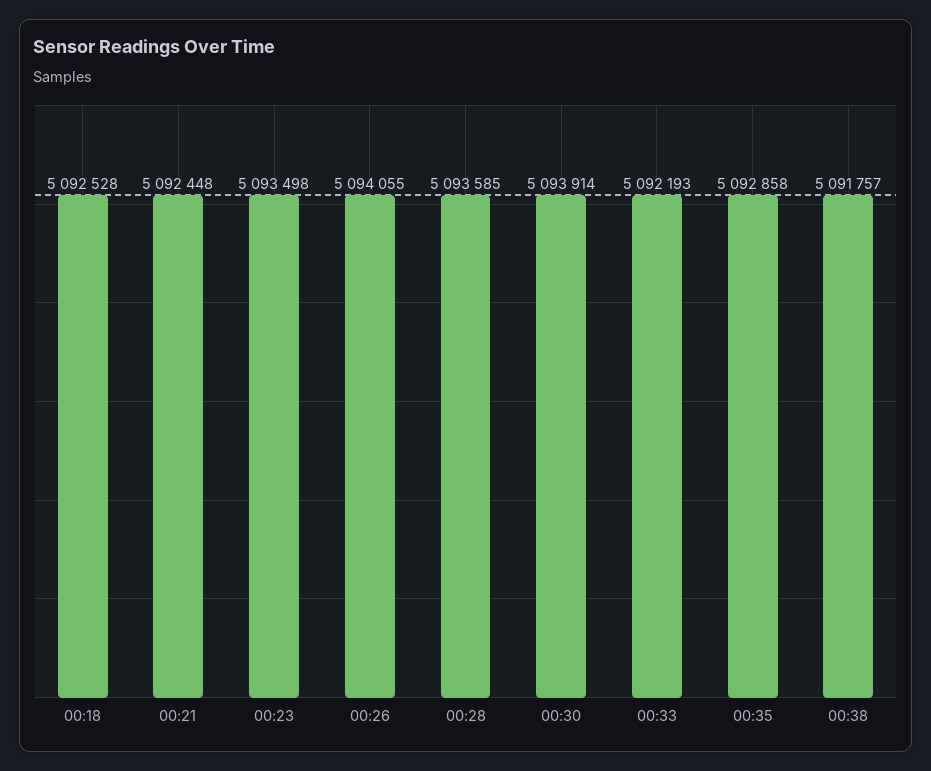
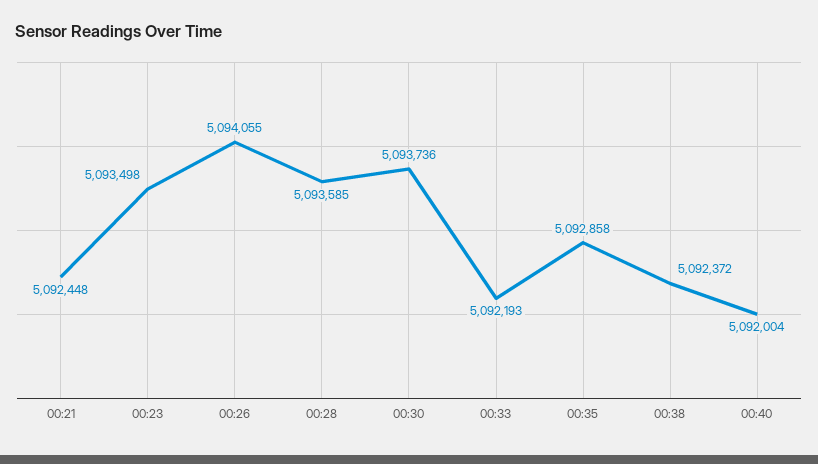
00:18: 5092528 -> none
00:30: 5093914 -> 5093736
00:38: 5091757 -> 5092372
00:40: none -> 5092004

